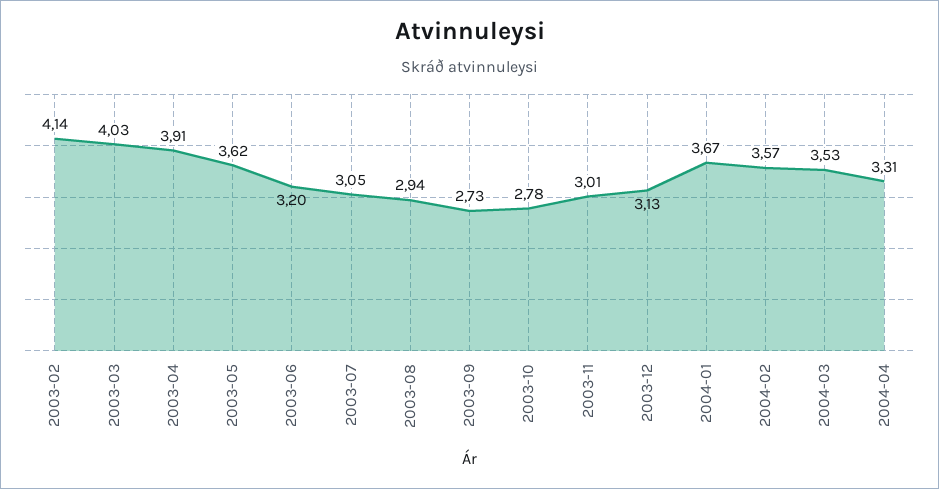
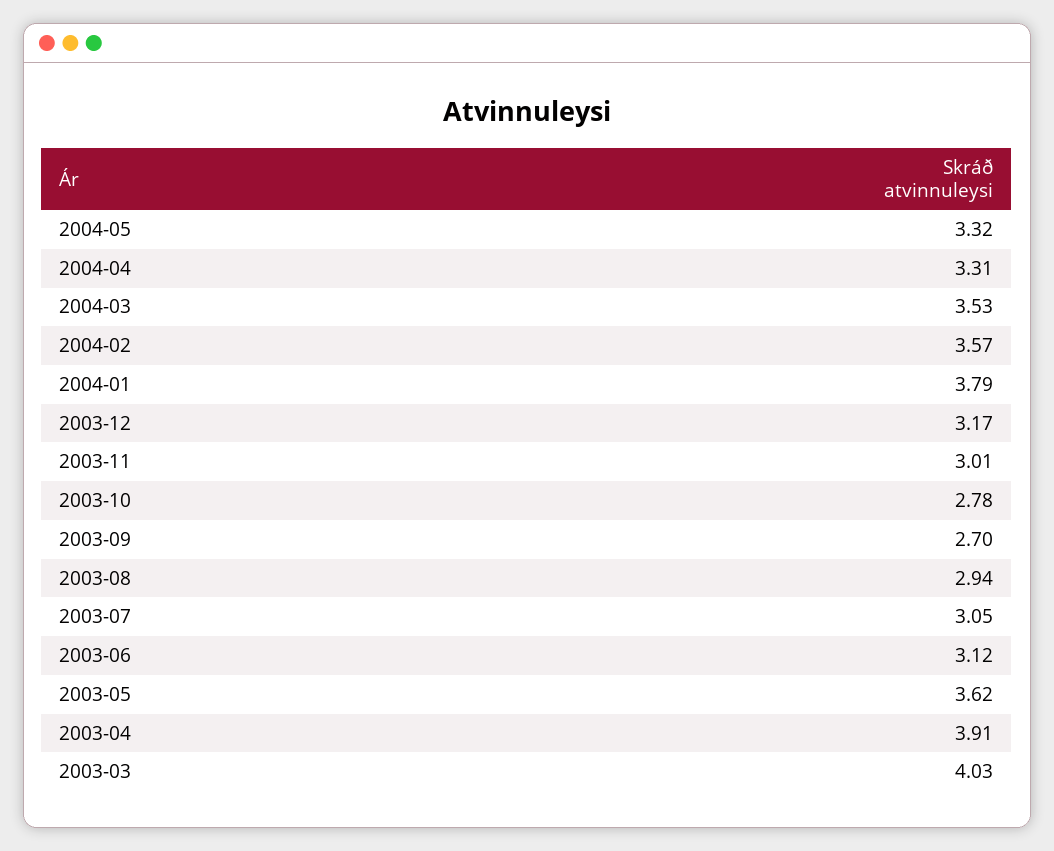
2003-02: 4.14 -> none
2003-06: 3.2 -> 3.12
2003-09: 2.73 -> 2.7
2003-12: 3.13 -> 3.17
2004-01: 3.67 -> 3.79
2004-05: none -> 3.32

